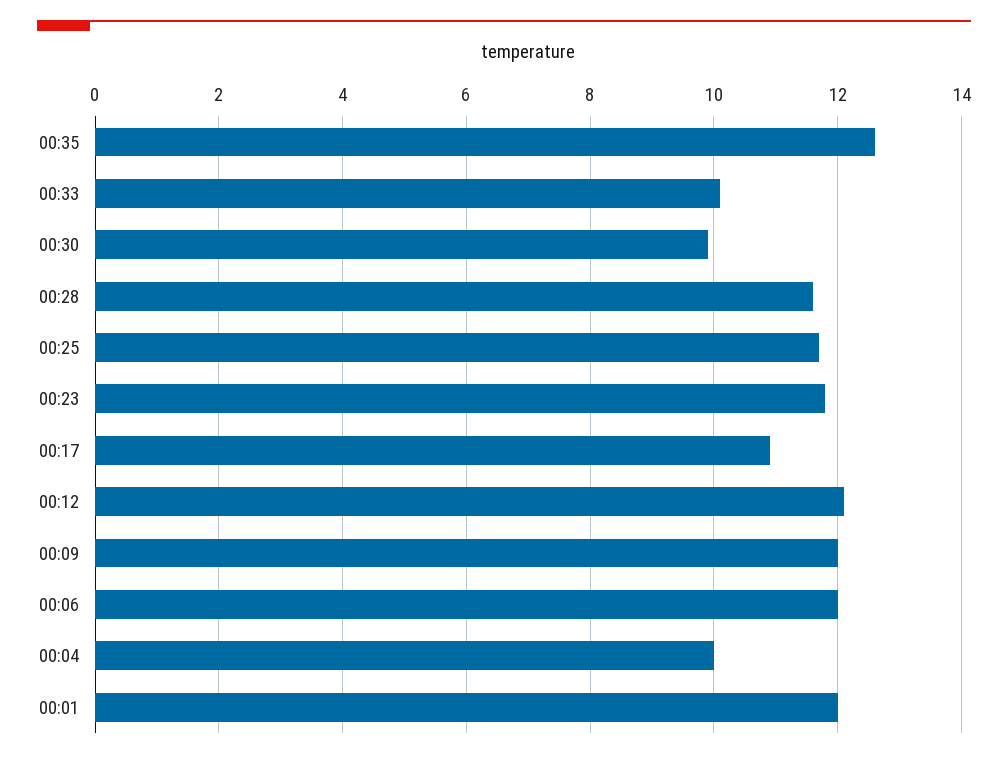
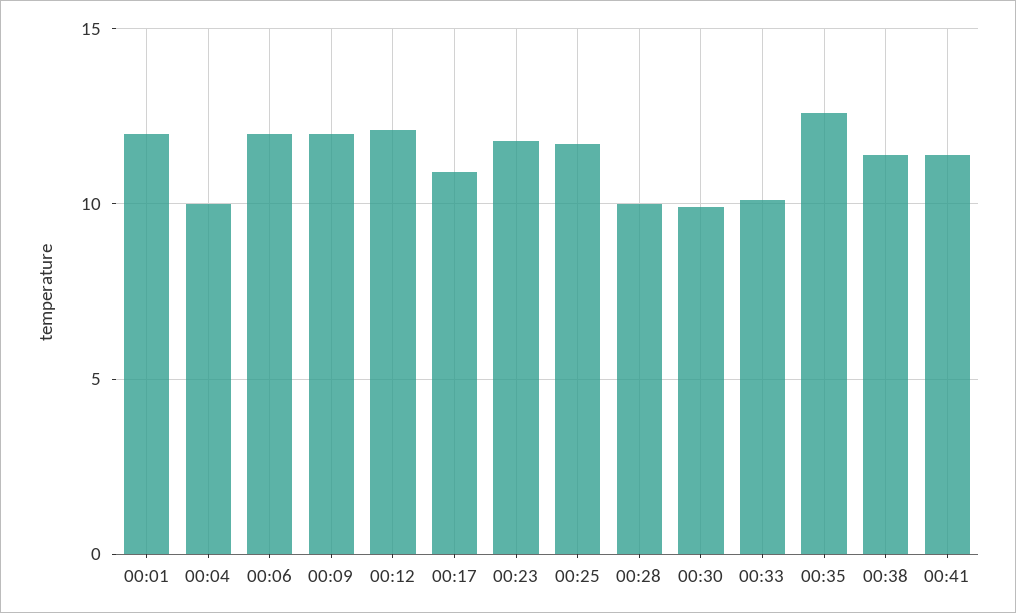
00:28: 11.5 -> 10
00:38: none -> 11.5
00:41: none -> 11.5

